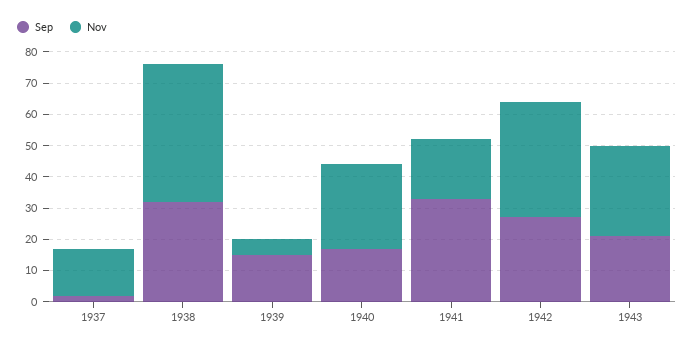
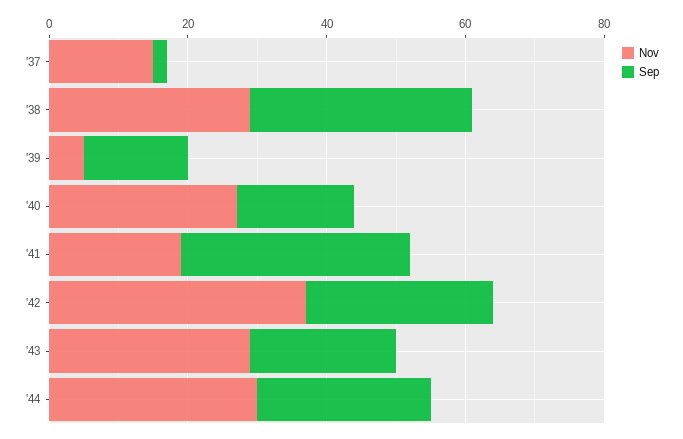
Nov, 1938: 45 -> 30
Nov, '44: none -> 30
Sep, '44: none -> 25

